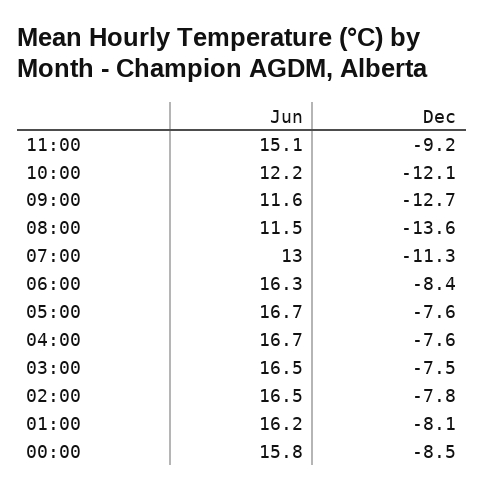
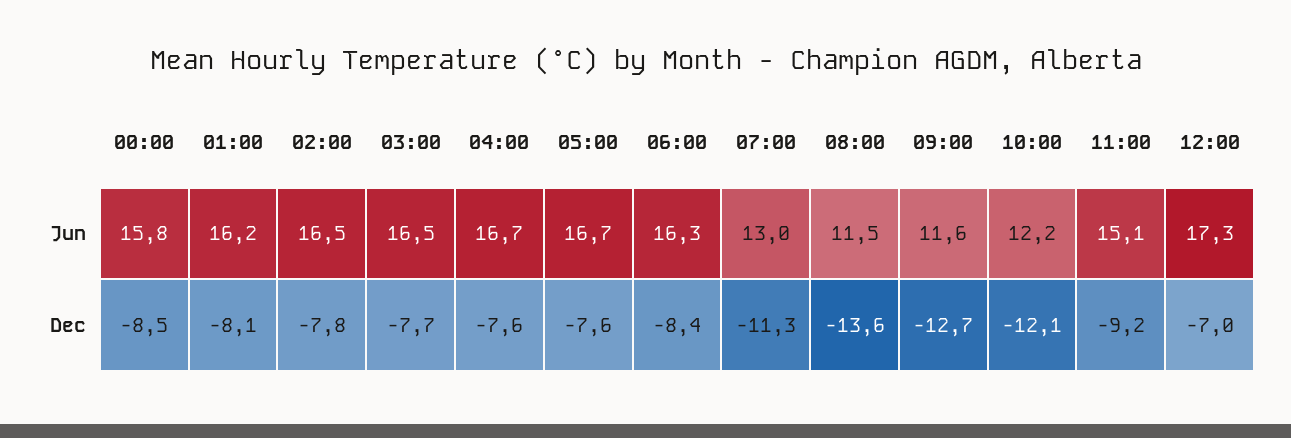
Dec, 03:00: -7.5 -> -7.7
Jun, 12:00: none -> 17.3
Dec, 12:00: none -> -7

